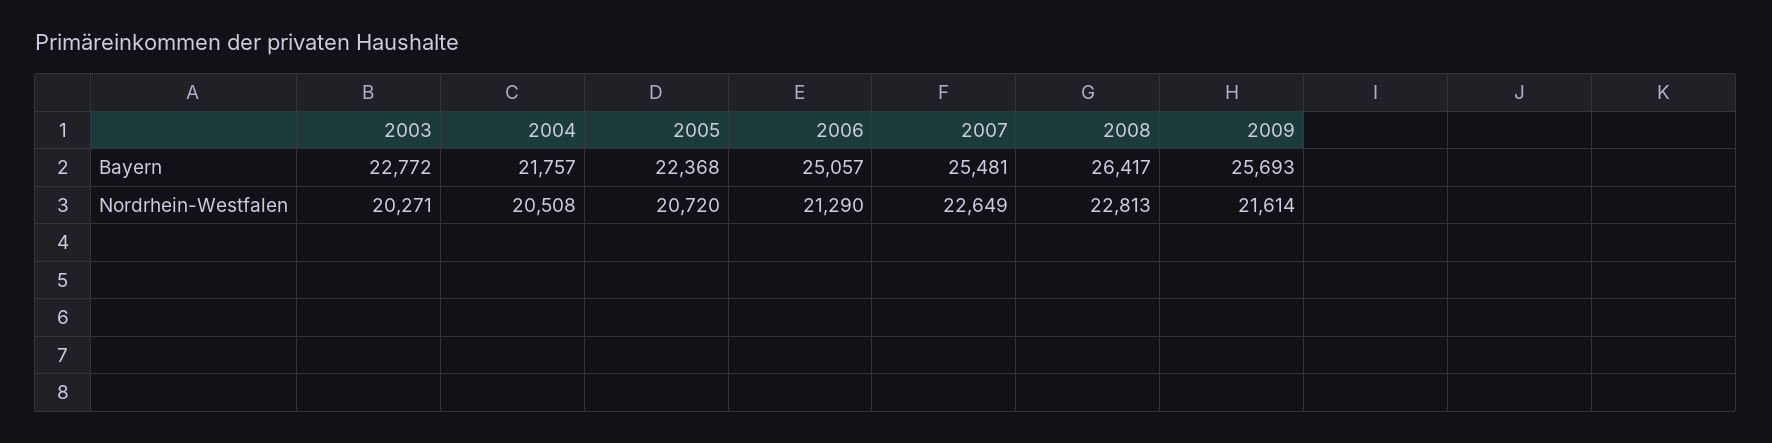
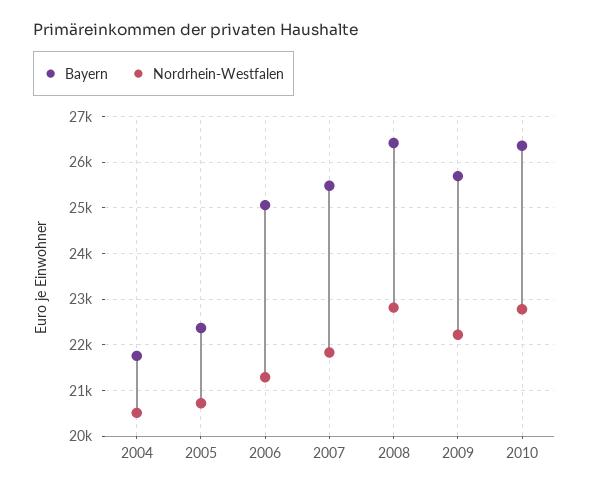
Bayern, 2003: 22772 -> none
Nordrhein-Westfalen, 2003: 20271 -> none
Nordrhein-Westfalen, 2007: 22649 -> 21800
Nordrhein-Westfalen, 2009: 21614 -> 22200
Bayern, 2010: none -> 26400
Nordrhein-Westfalen, 2010: none -> 22800

